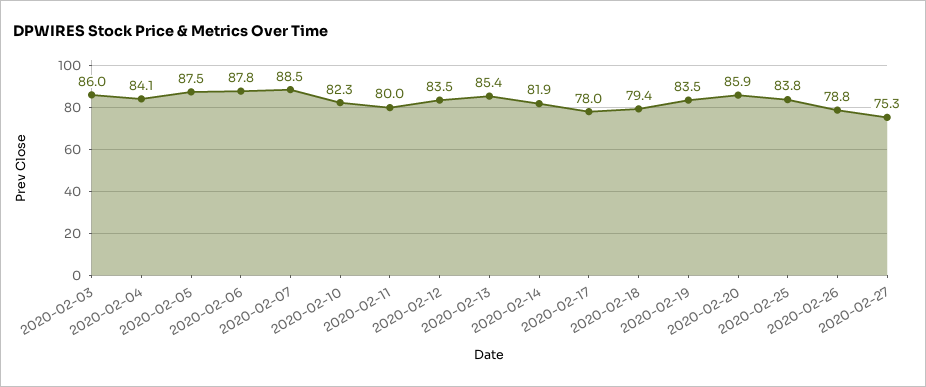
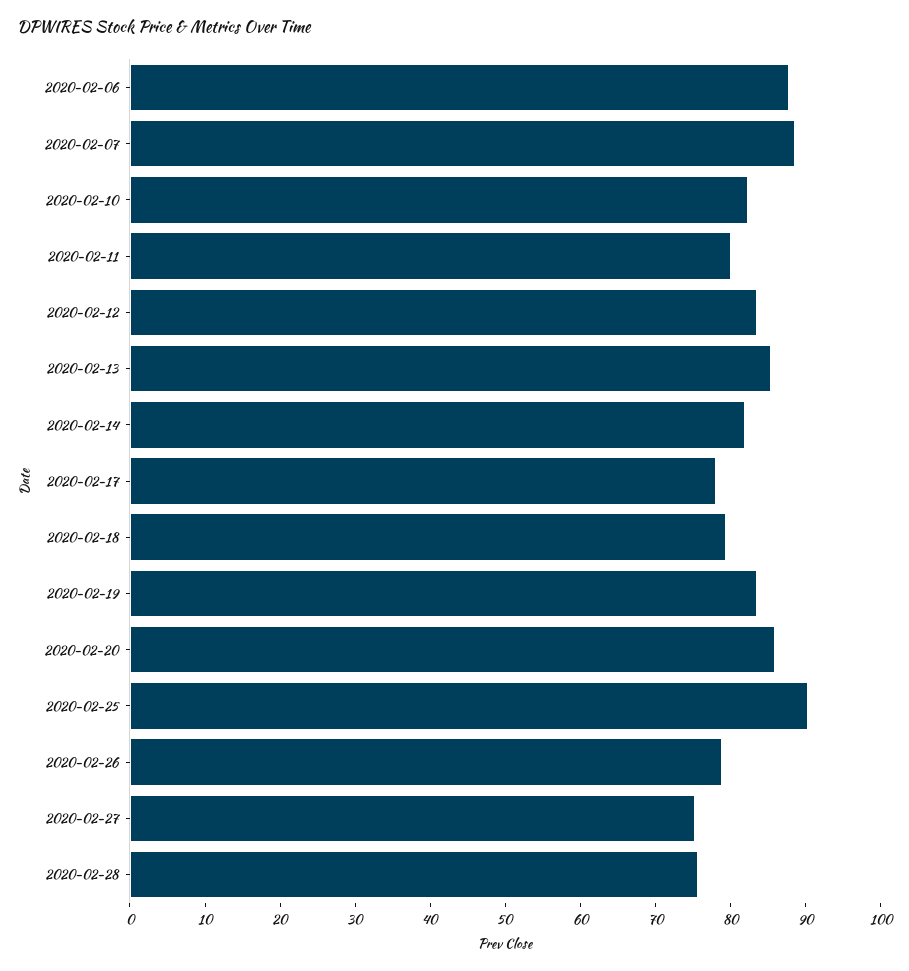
2020-02-03: 86 -> none
2020-02-04: 84.1 -> none
2020-02-05: 87.5 -> none
2020-02-25: 83.8 -> 90
2020-02-28: none -> 76

